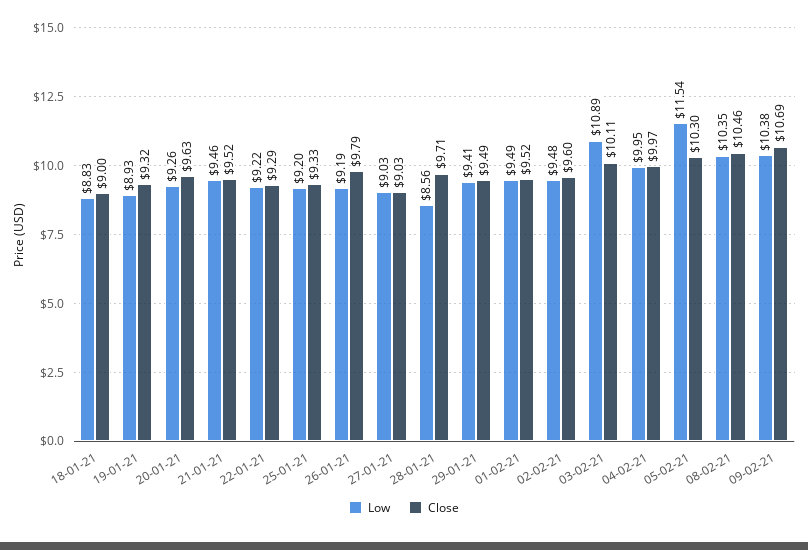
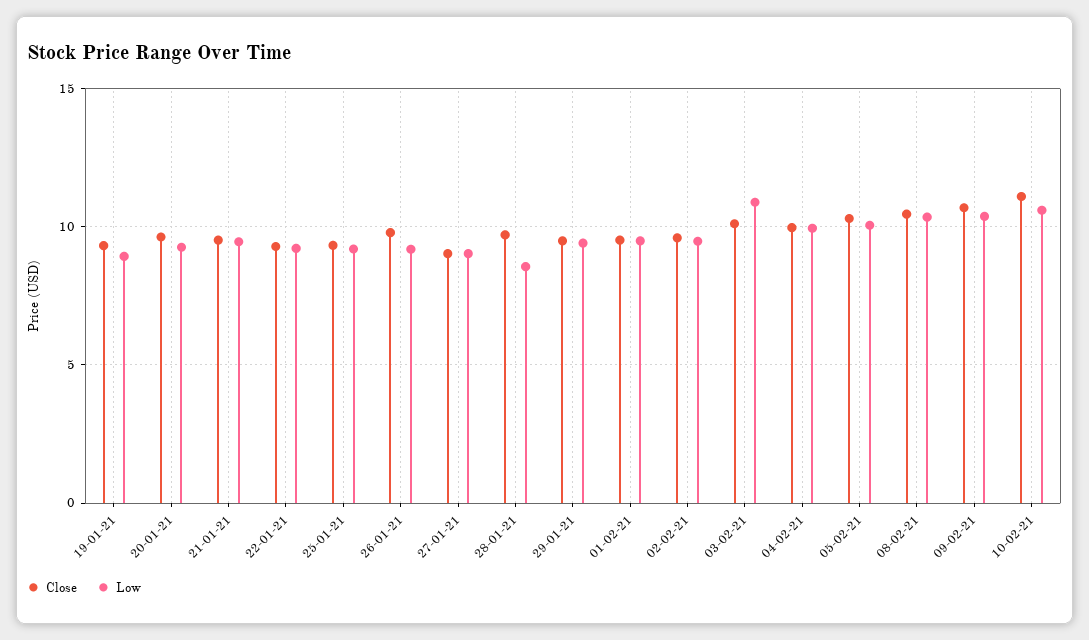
Low, 18-01-21: 8.83 -> none
Close, 18-01-21: 9 -> none
Low, 05-02-21: 11.54 -> 10
Close, 10-02-21: none -> 11
Low, 10-02-21: none -> 10.5

